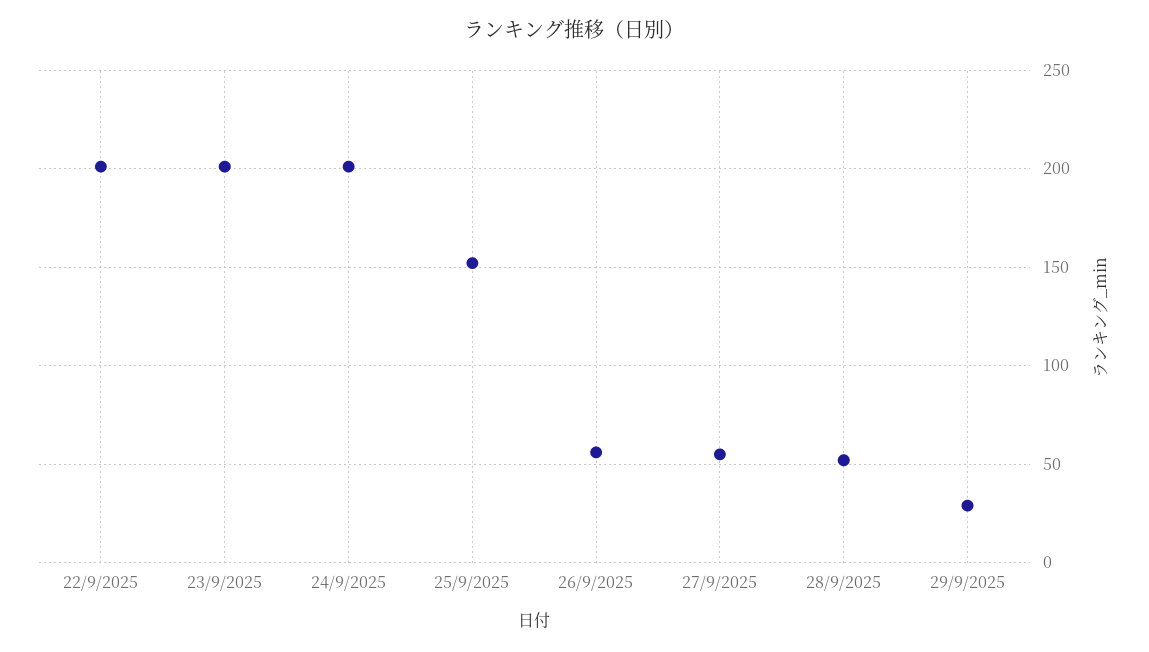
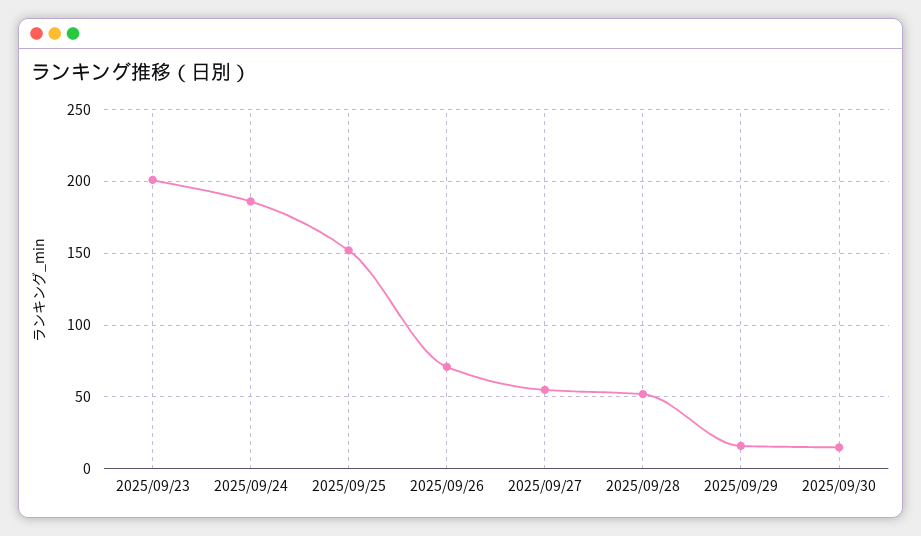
22/9/2025: 200 -> none
24/9/2025: 200 -> 185
26/9/2025: 55 -> 70
29/9/2025: 30 -> 15
2025/09/30: none -> 15

